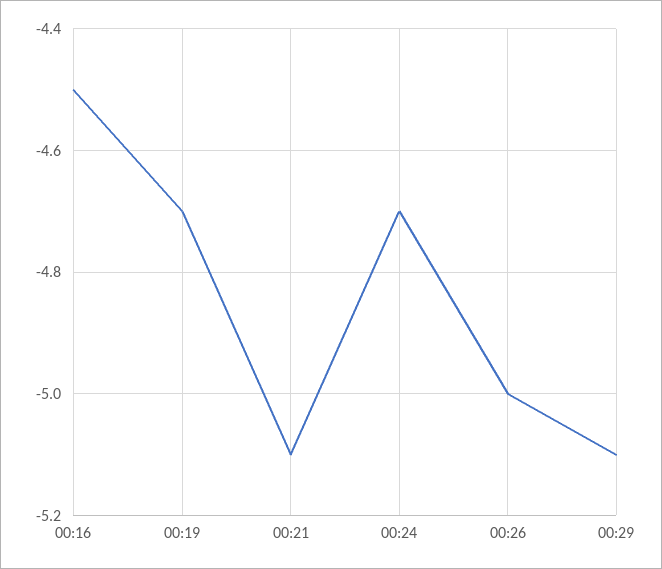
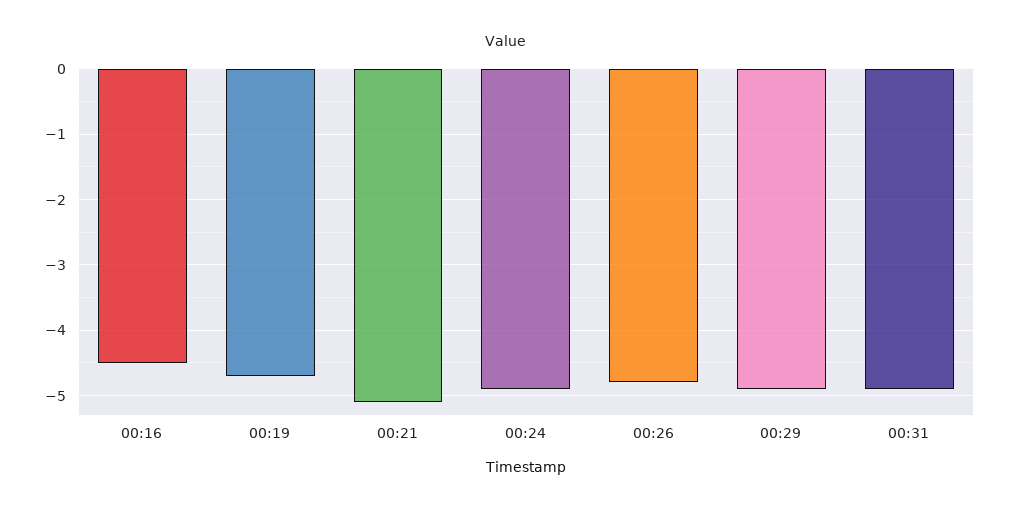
00:24: -4.7 -> -4.9
00:26: -5 -> -4.8
00:29: -5.1 -> -4.9
00:31: none -> -4.9

